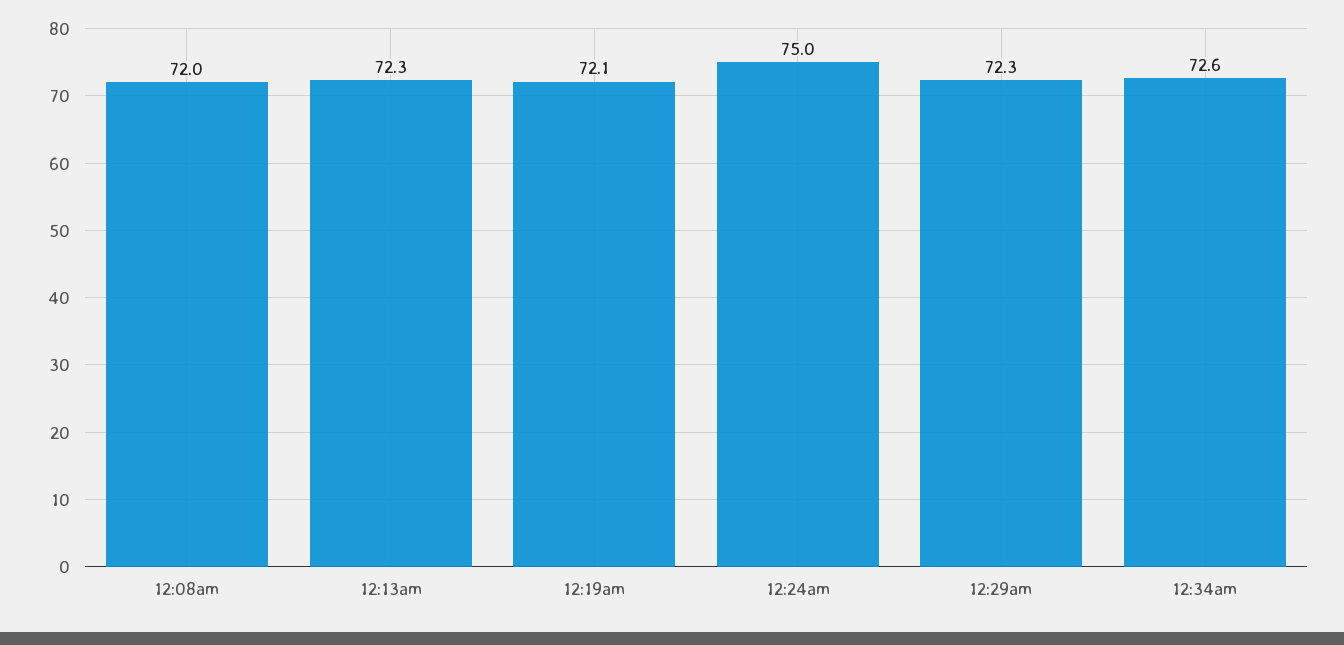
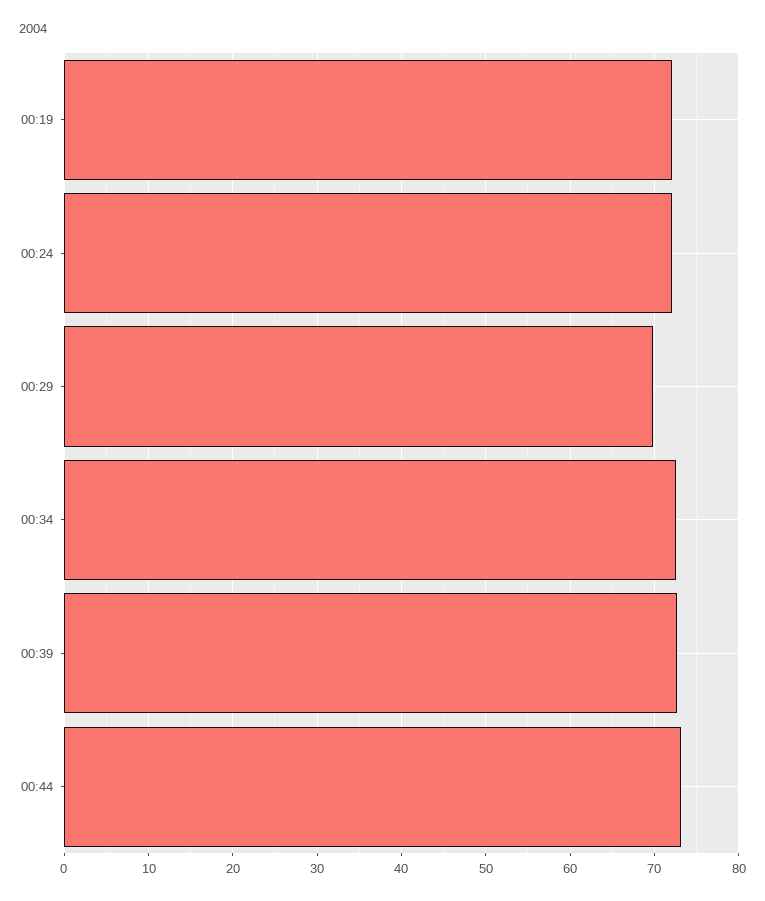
12:08am: 72 -> none
12:13am: 72.3 -> none
12:24am: 75 -> 72
12:29am: 72.3 -> 70
00:39: none -> 73
00:44: none -> 73

